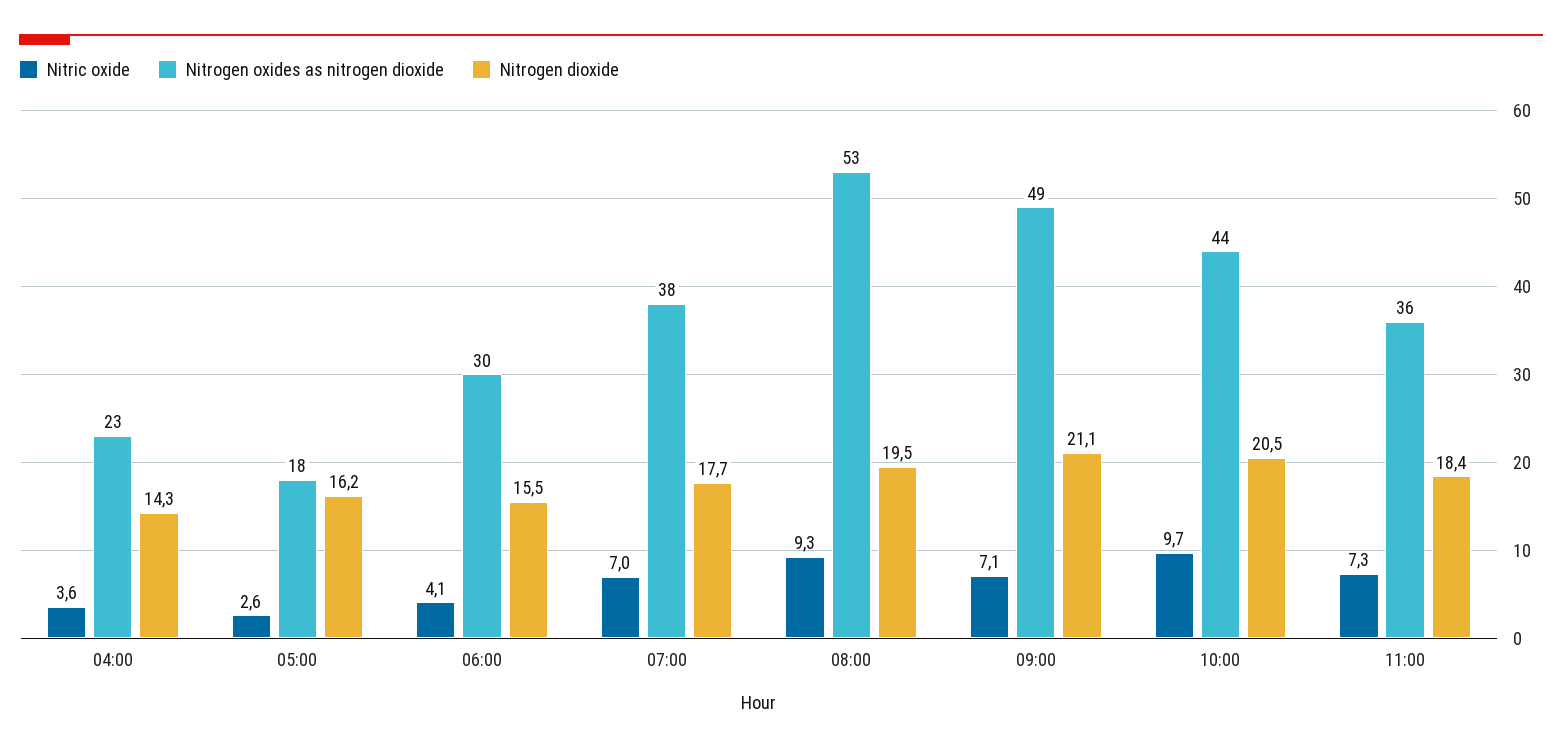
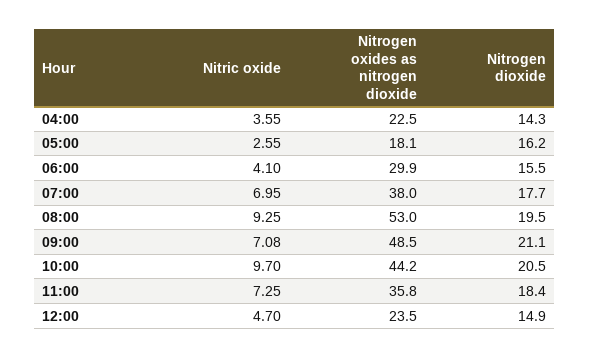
Nitric oxide, 12:00: none -> 4.7
Nitrogen oxides as nitrogen dioxide, 12:00: none -> 23.5
Nitrogen dioxide, 12:00: none -> 14.9

